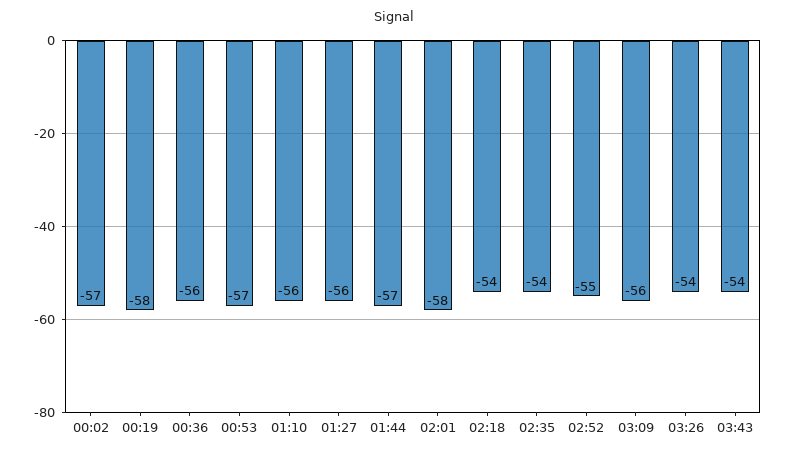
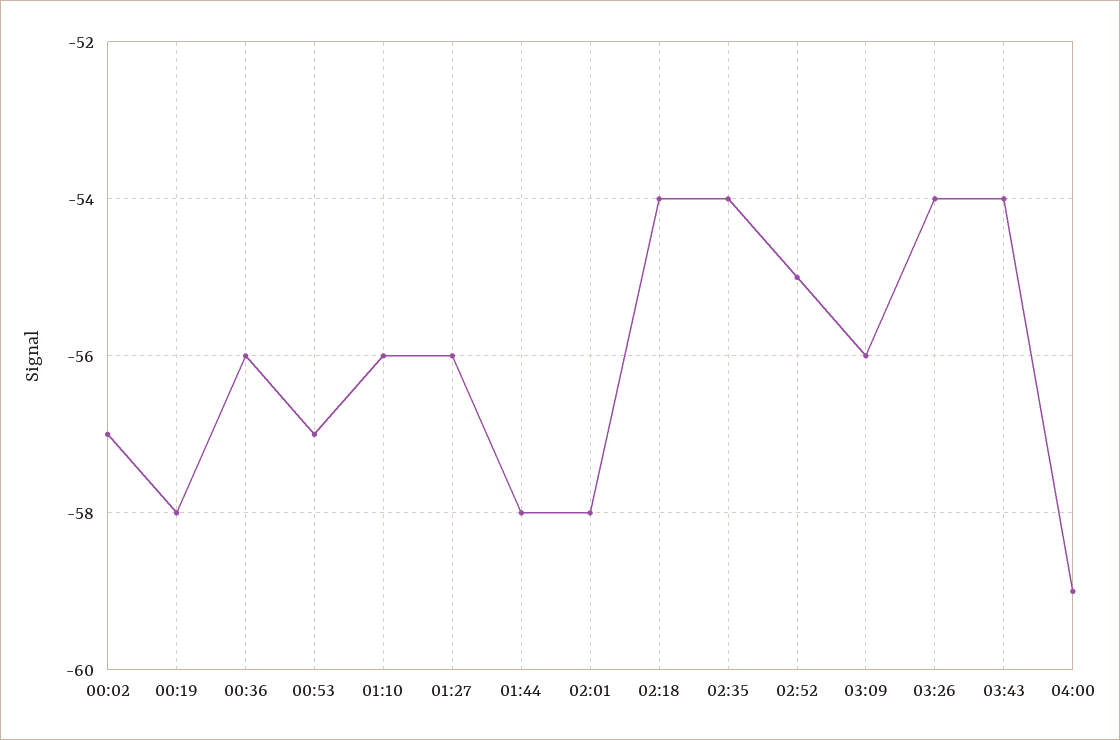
01:44: -57 -> -58
04:00: none -> -59

